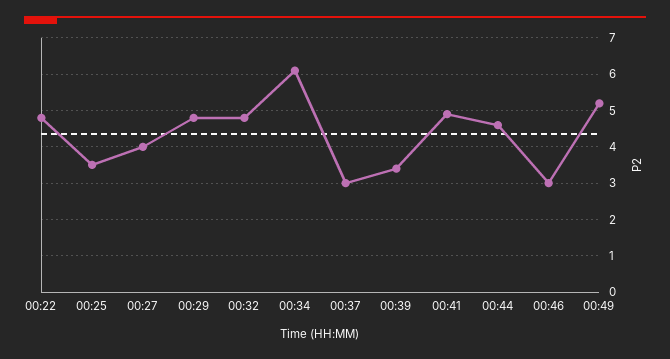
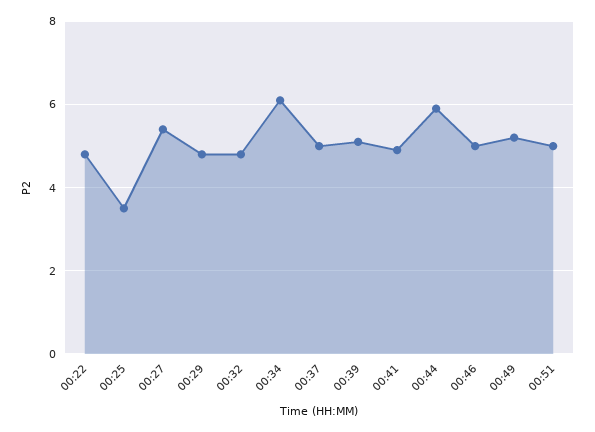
00:27: 4 -> 5.5
00:37: 3 -> 5
00:39: 3.5 -> 5
00:44: 4.5 -> 6
00:46: 3 -> 5
00:51: none -> 5

